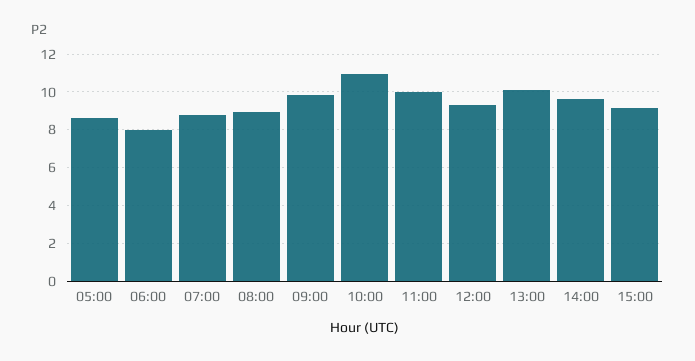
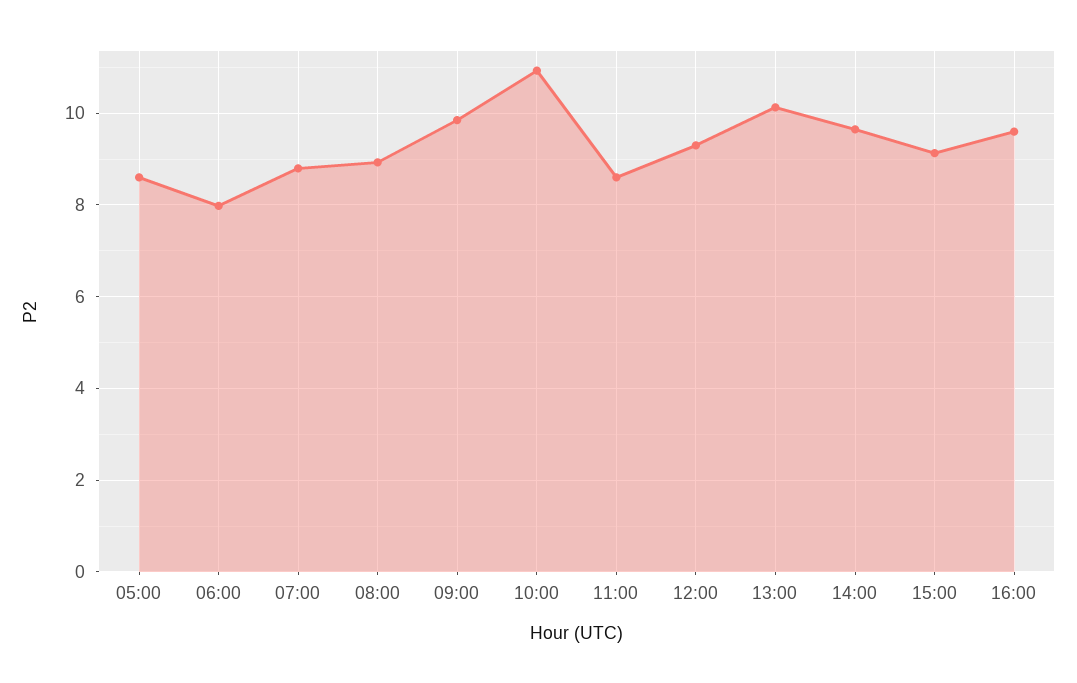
11:00: 10 -> 8.6
16:00: none -> 9.6

